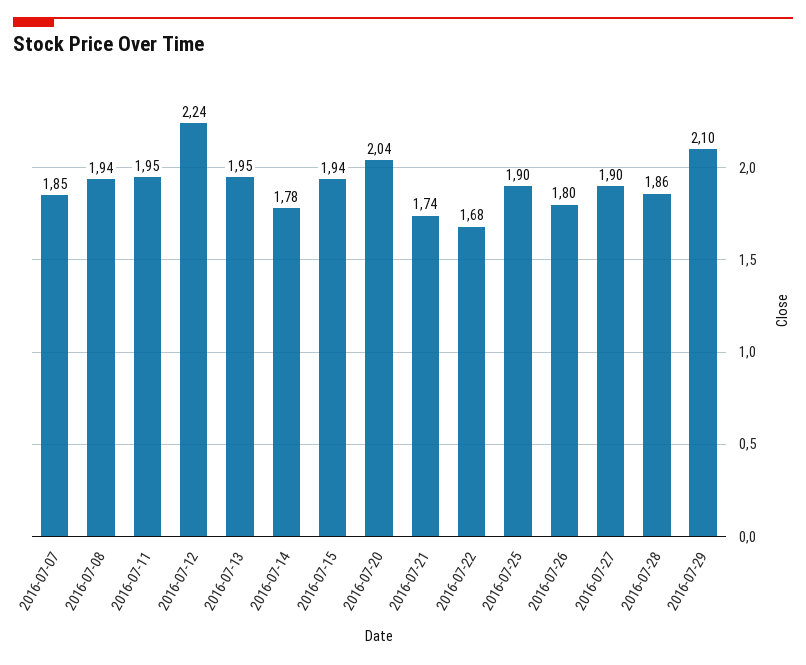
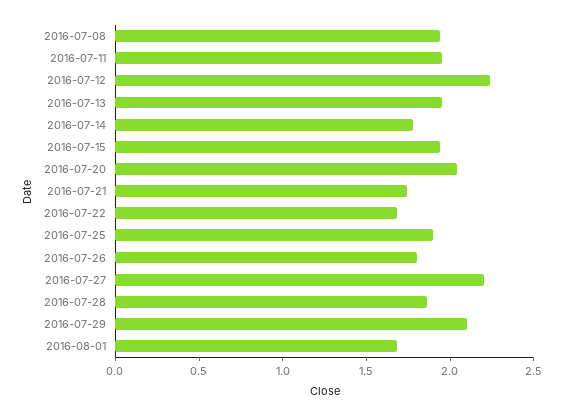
2016-07-07: 1.85 -> none
2016-07-27: 1.9 -> 2.2
2016-08-01: none -> 1.7

